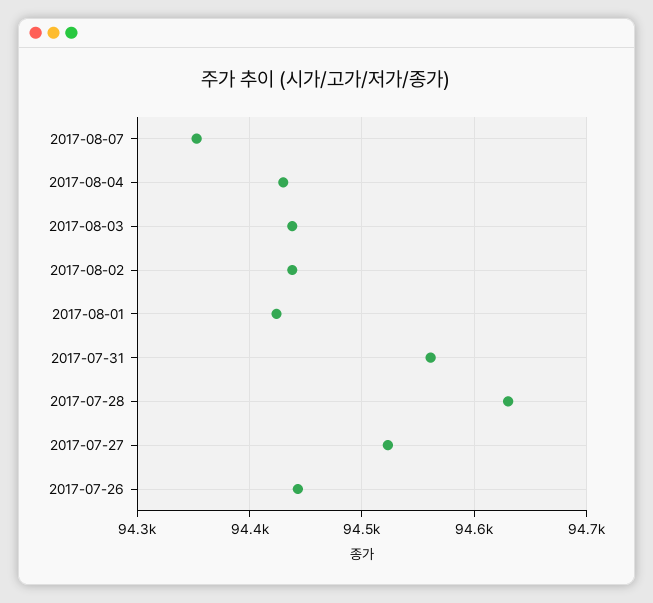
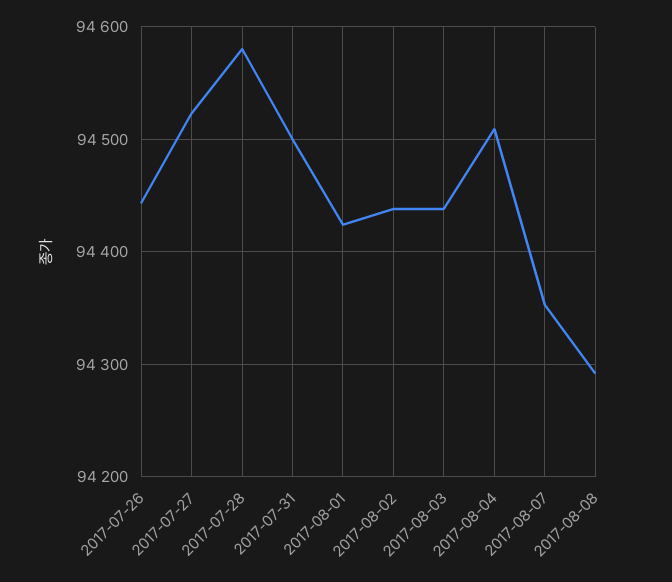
2017-08-04: 94430 -> 94510
2017-07-31: 94560 -> 94500
2017-07-28: 94630 -> 94580
2017-08-08: none -> 94290

